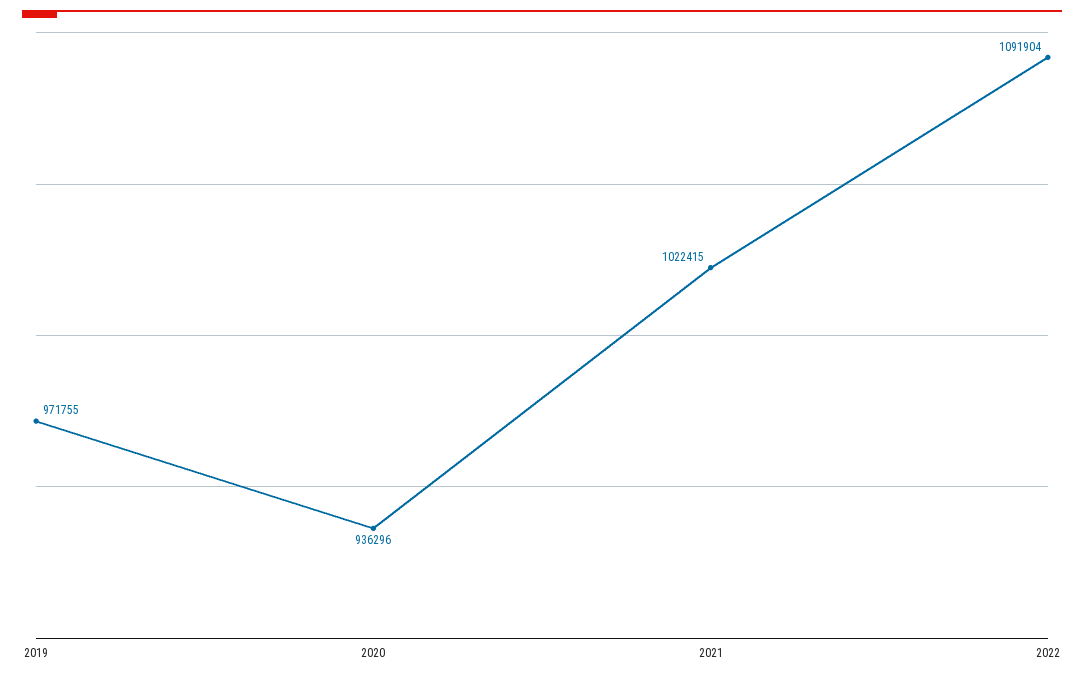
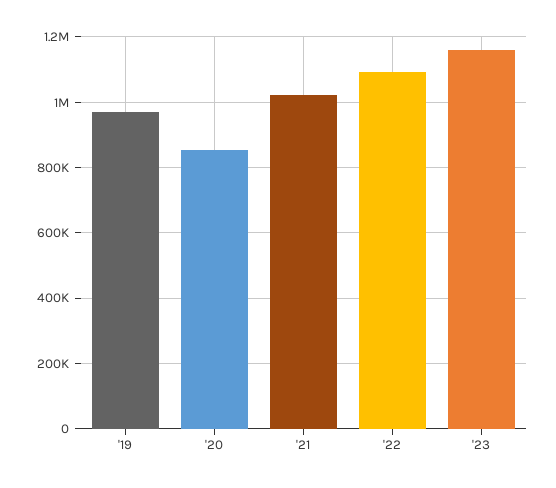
2020: 936296 -> 860000
'23: none -> 1160000

